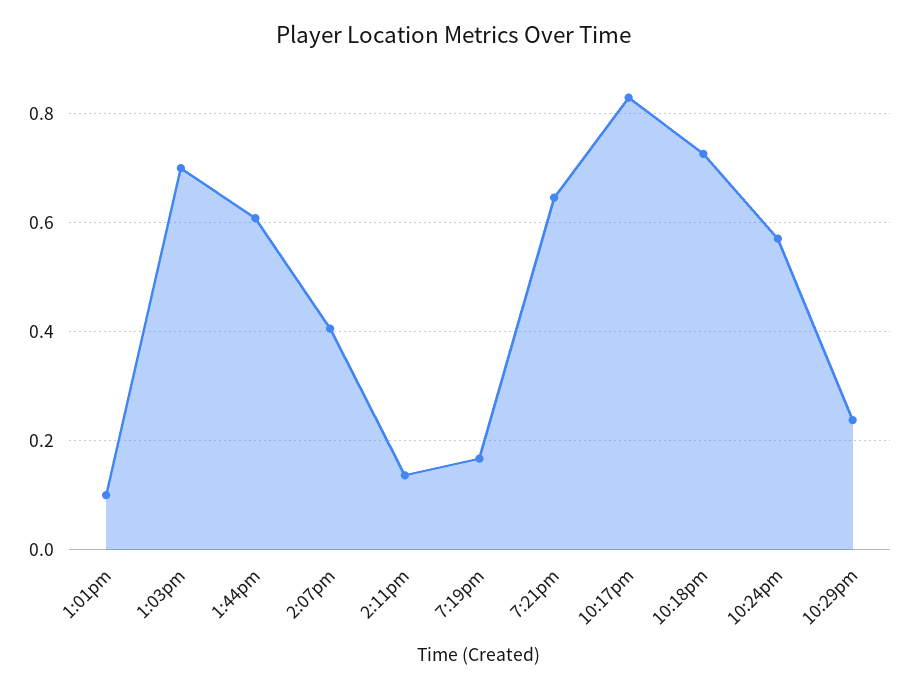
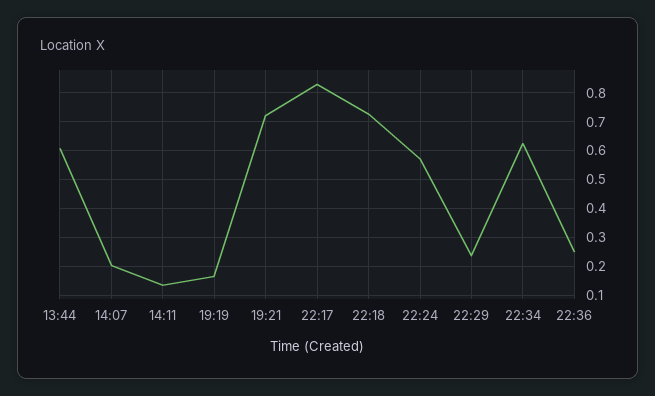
1:01pm: 0.1 -> none
1:03pm: 0.7 -> none
2:07pm: 0.4 -> 0.2
7:21pm: 0.64 -> 0.725
22:34: none -> 0.625
22:36: none -> 0.25

